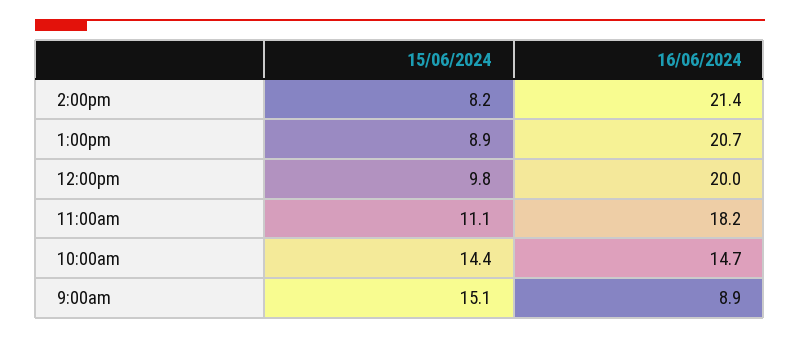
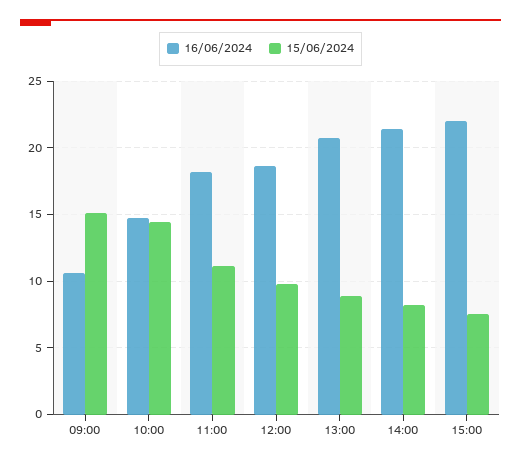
16/06/2024, 12:00pm: 20 -> 18.5
16/06/2024, 9:00am: 8.9 -> 10.5
16/06/2024, 15:00: none -> 22
15/06/2024, 15:00: none -> 7.5

